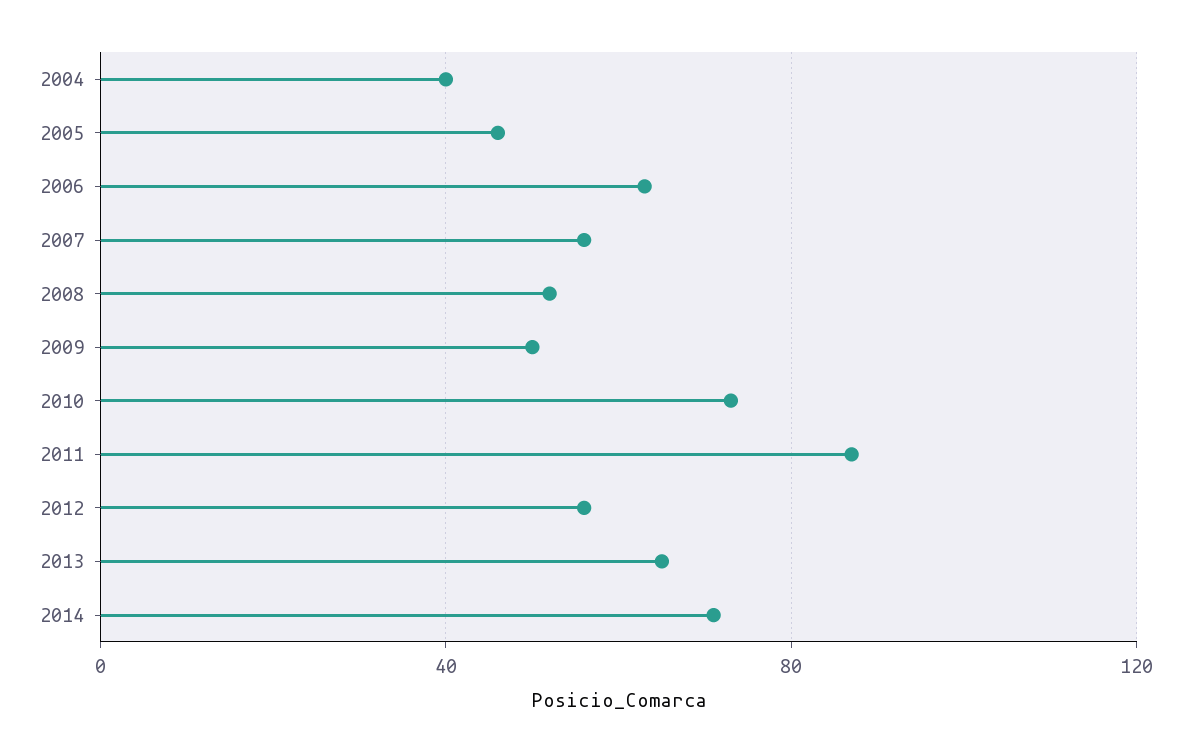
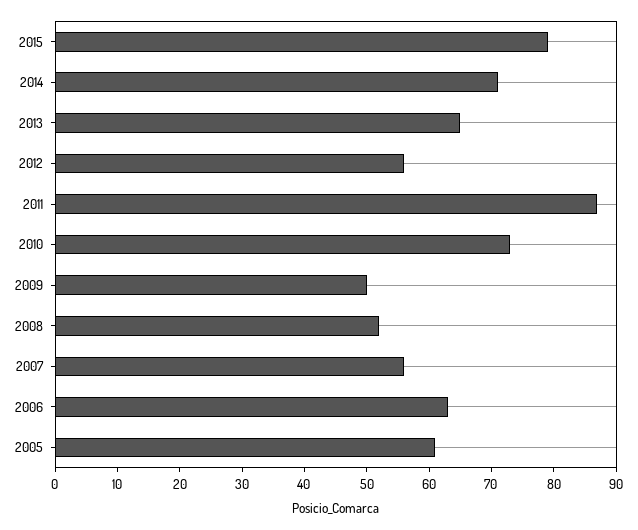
2004: 40 -> none
2005: 45 -> 60
2015: none -> 80

